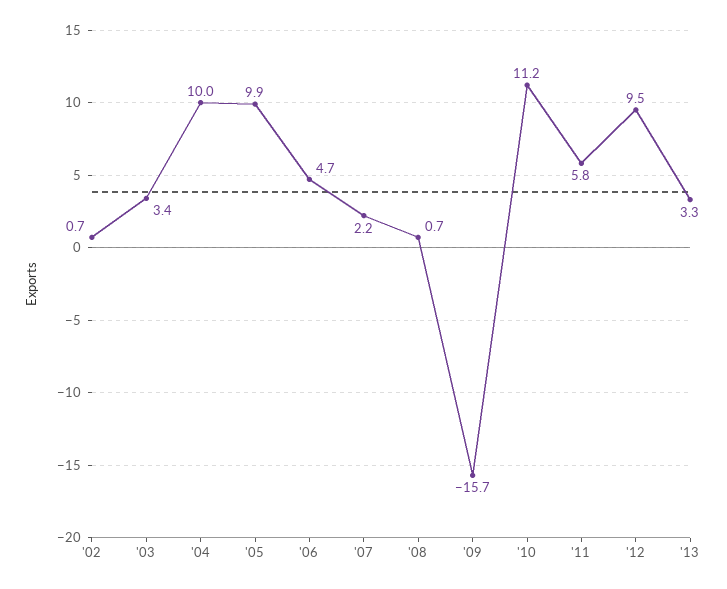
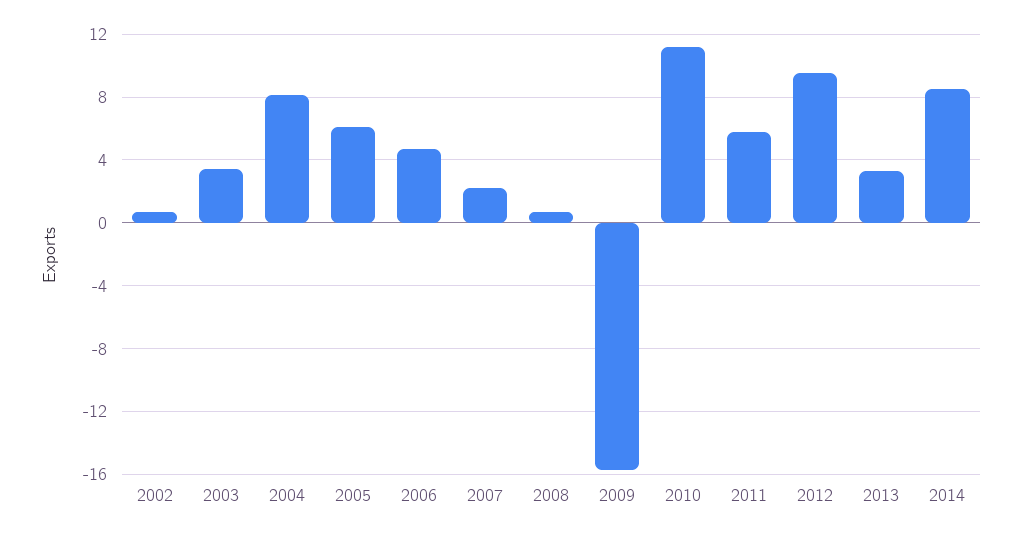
'04: 10 -> 8
'05: 9.9 -> 6
2014: none -> 8.5

